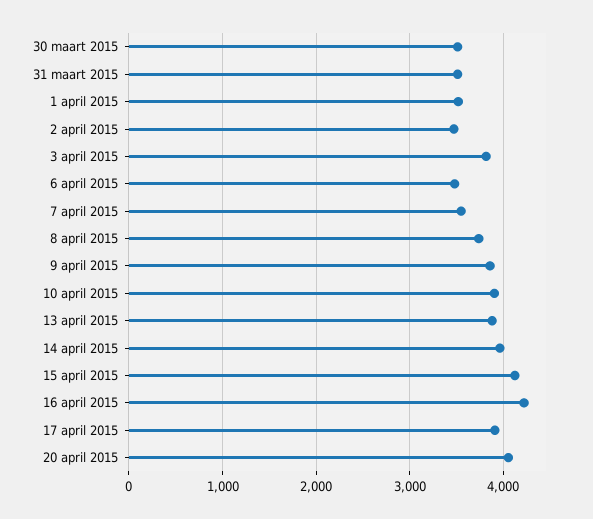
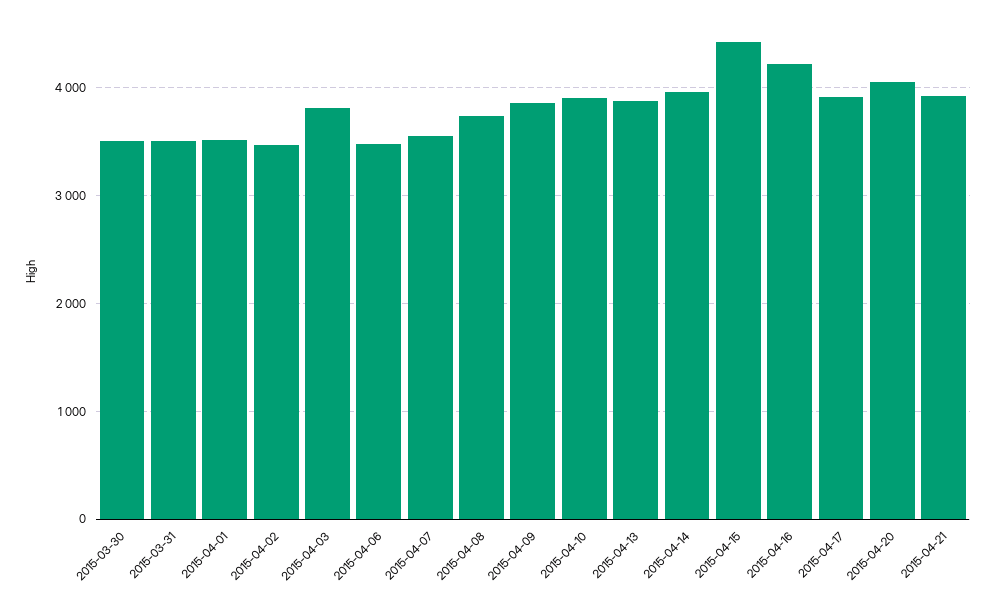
15 april 2015: 4100 -> 4400
2015-04-21: none -> 3900

